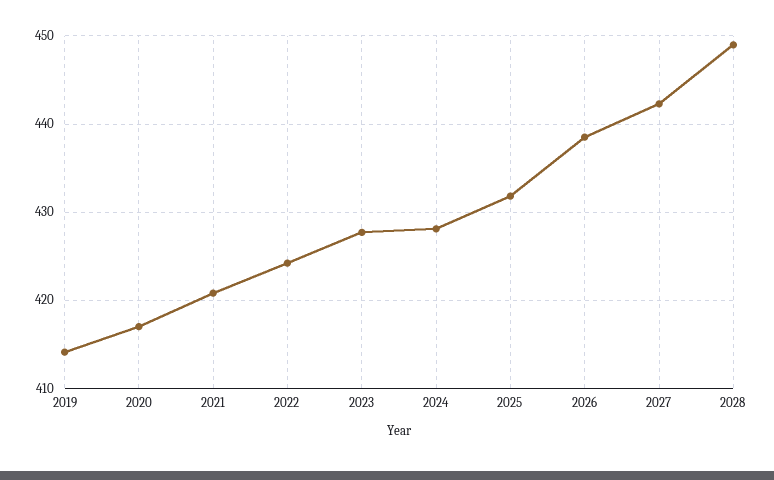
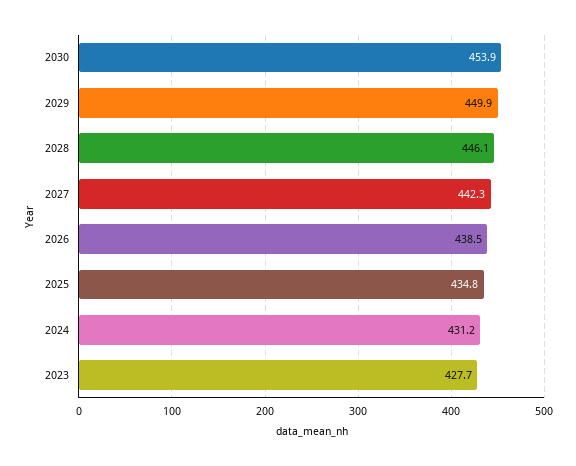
2019: 414 -> none
2020: 417 -> none
2021: 421 -> none
2022: 424 -> none
2024: 428 -> 431.2
2025: 432 -> 434.8
2028: 449 -> 446.1
2030: none -> 453.9
2029: none -> 449.9

